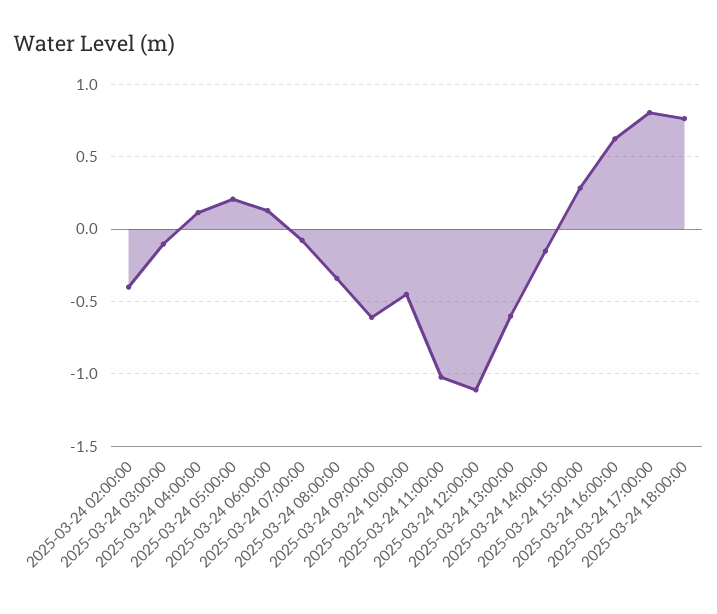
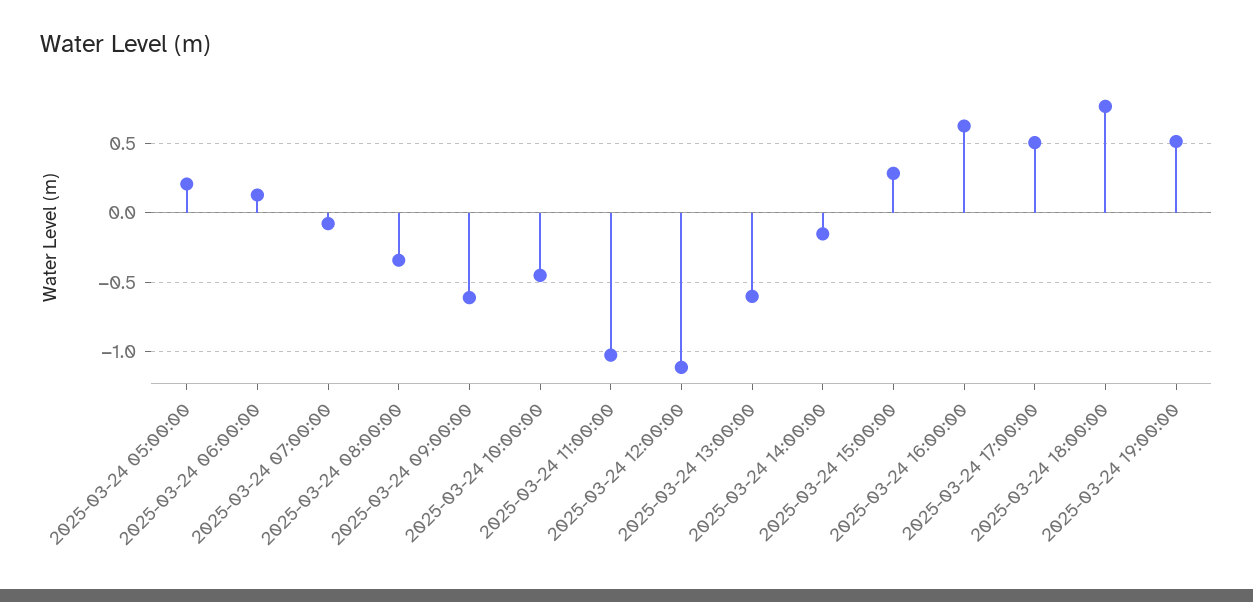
2025-03-24 02:00:00: -0.4 -> none
2025-03-24 03:00:00: -0.1 -> none
2025-03-24 04:00:00: 0.1 -> none
2025-03-24 17:00:00: 0.8 -> 0.5
2025-03-24 19:00:00: none -> 0.5

